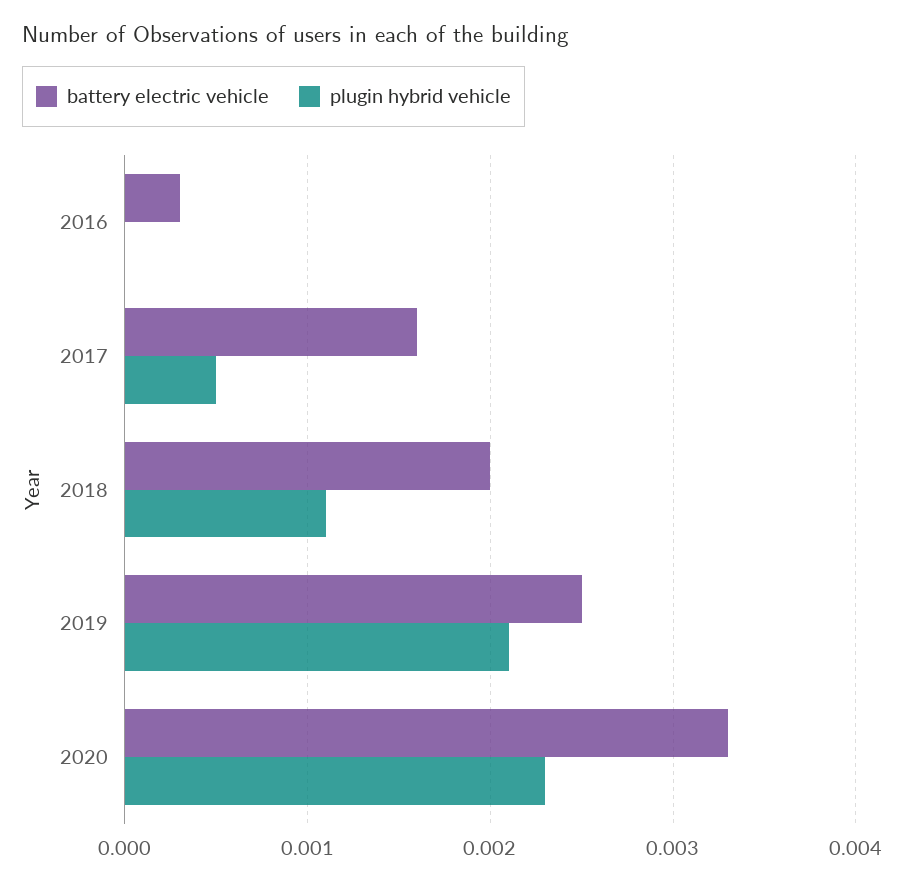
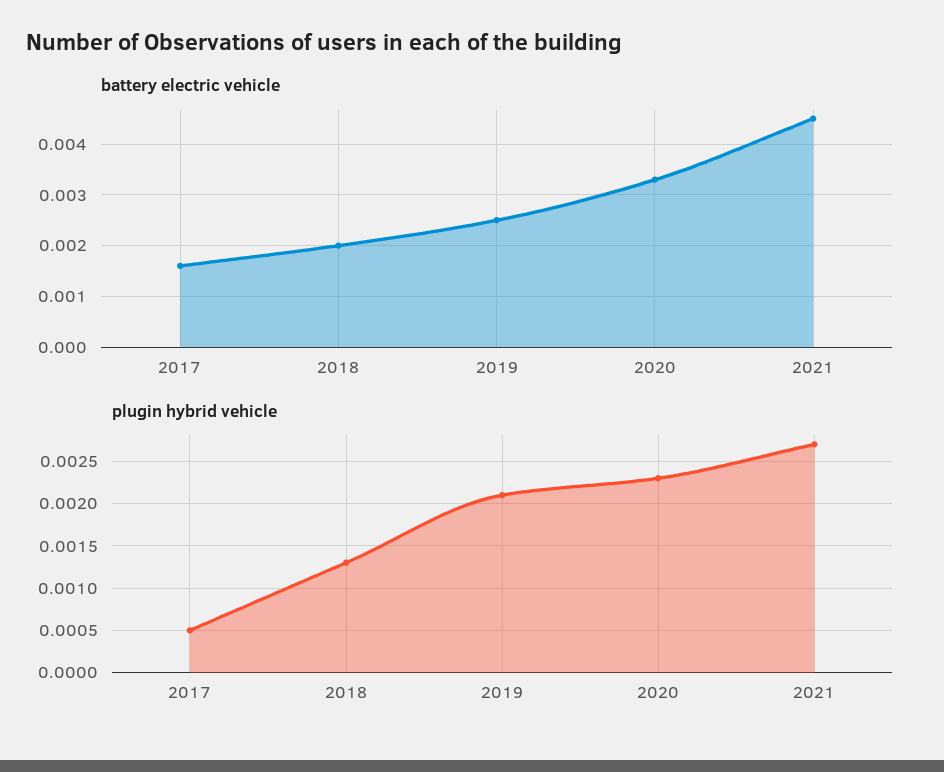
battery electric vehicle, 2016: 0.0003 -> none
plugin hybrid vehicle, 2016: 0 -> none
plugin hybrid vehicle, 2018: 0.0011 -> 0.0013
battery electric vehicle, 2021: none -> 0.0045
plugin hybrid vehicle, 2021: none -> 0.0027

